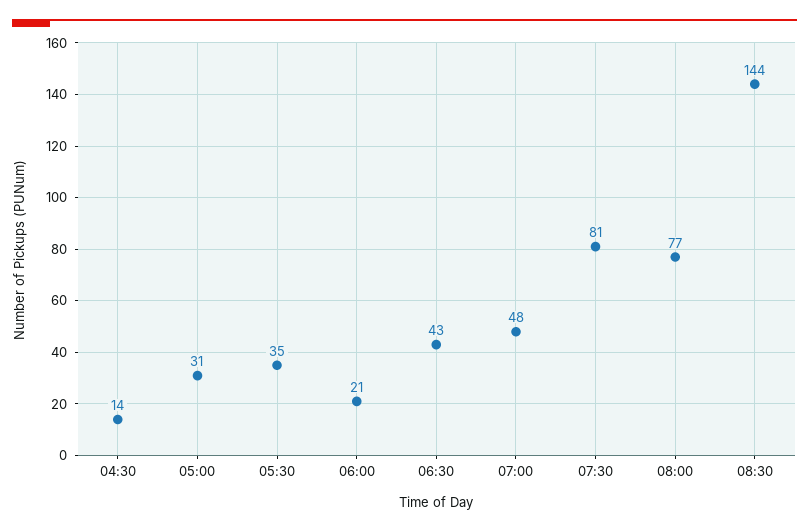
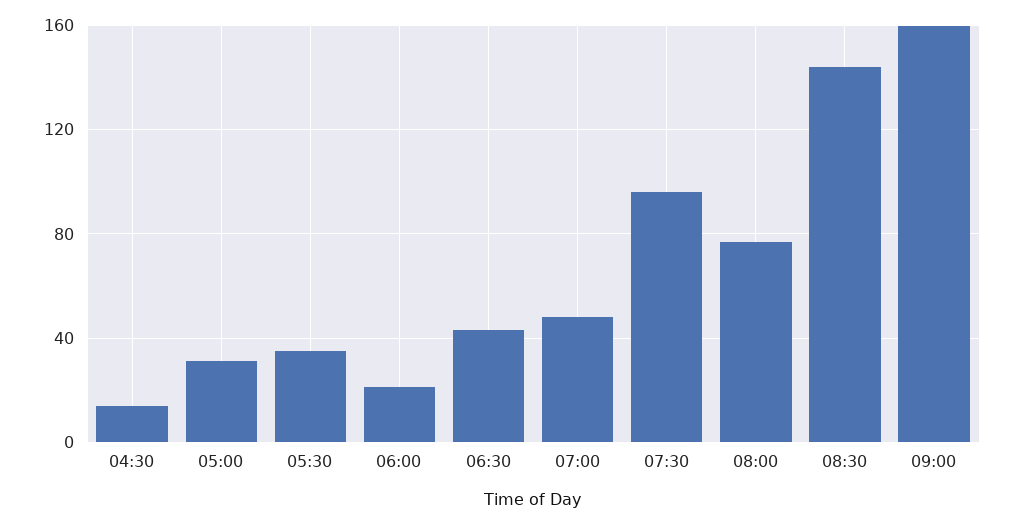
07:30: 81 -> 95
09:00: none -> 160

